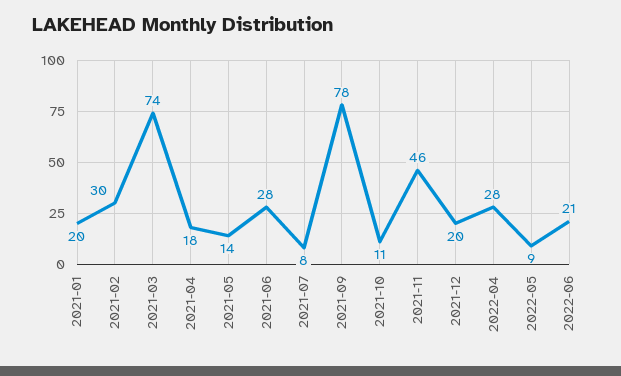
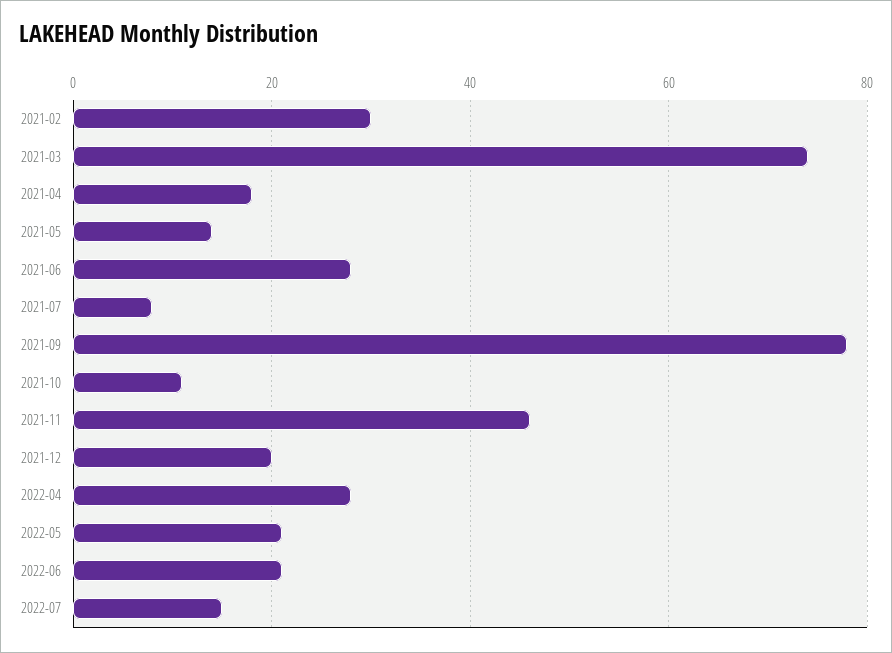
2021-01: 20 -> none
2022-05: 9 -> 20
2022-07: none -> 15

